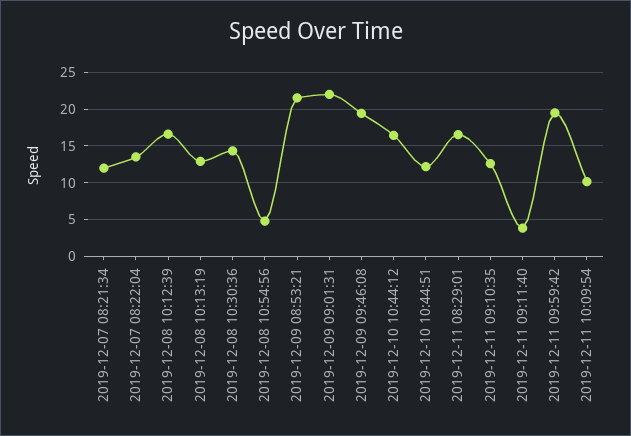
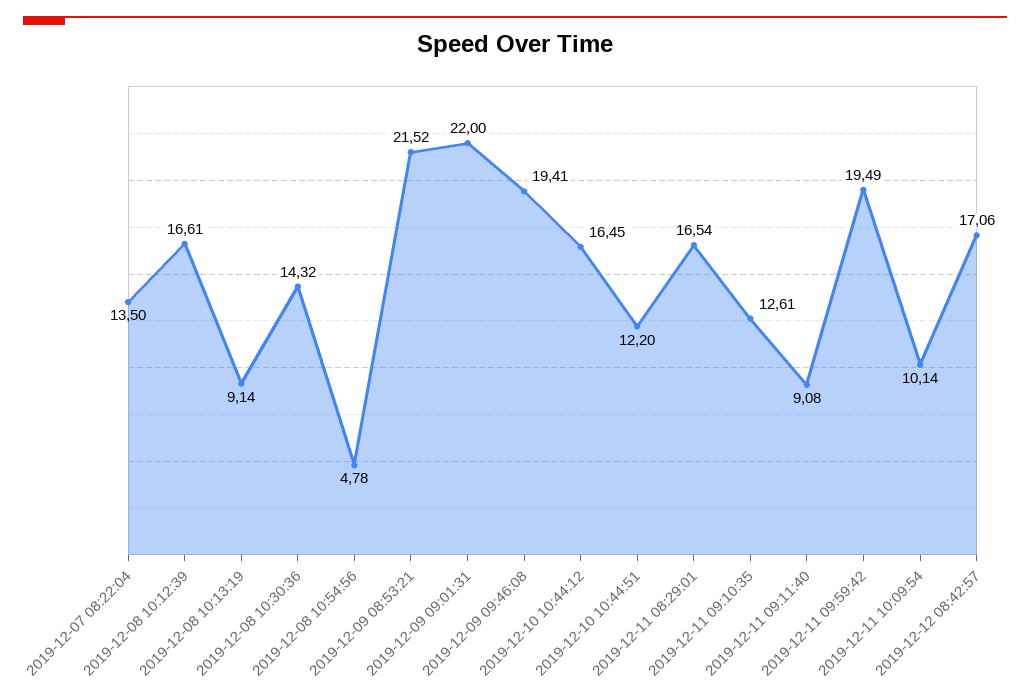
2019-12-07 08:21:34: 12 -> none
2019-12-08 10:13:19: 13 -> 9.14
2019-12-11 09:11:40: 4 -> 9.08
2019-12-12 08:42:57: none -> 17.06

